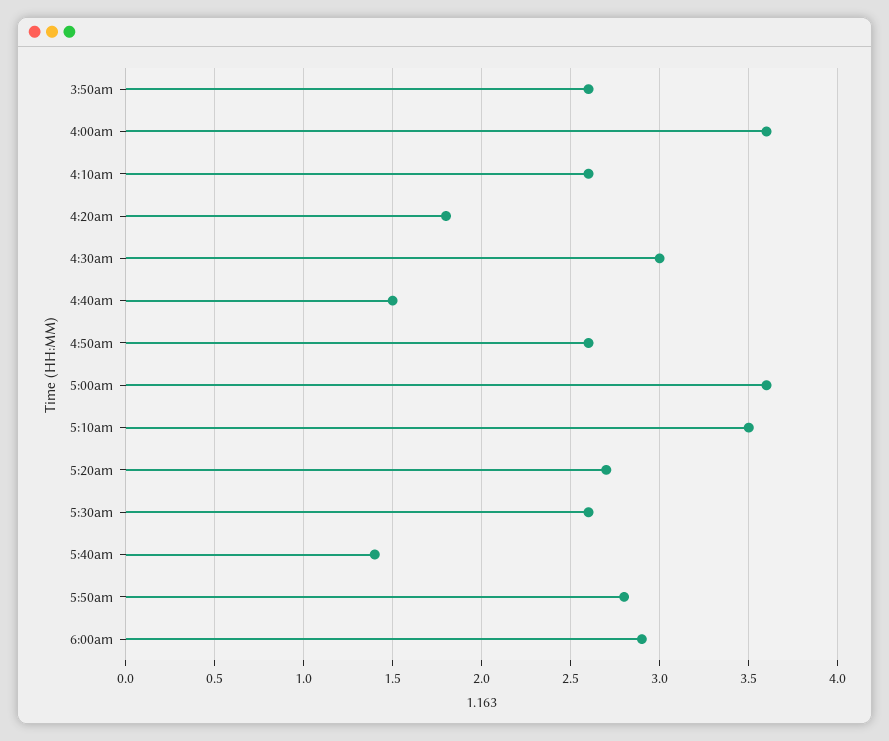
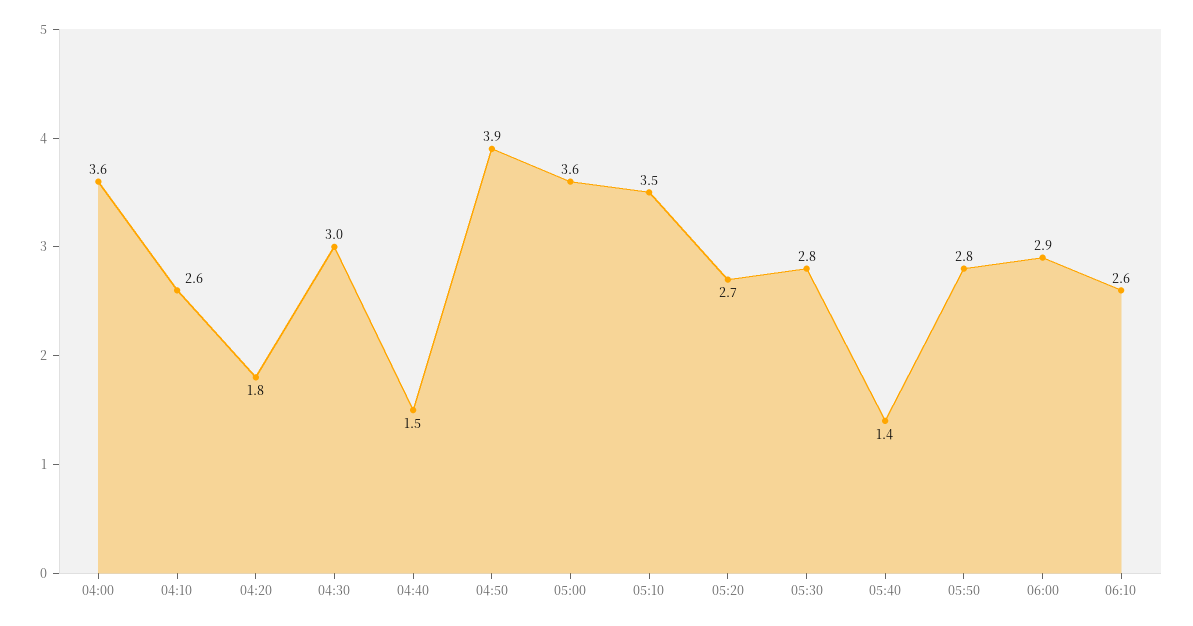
3:50am: 2.6 -> none
4:50am: 2.6 -> 3.9
5:30am: 2.6 -> 2.8
06:10: none -> 2.6

